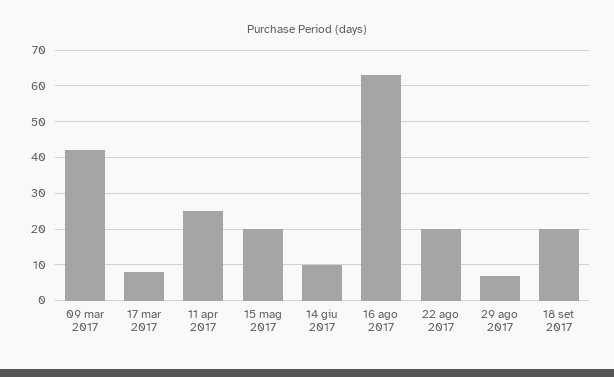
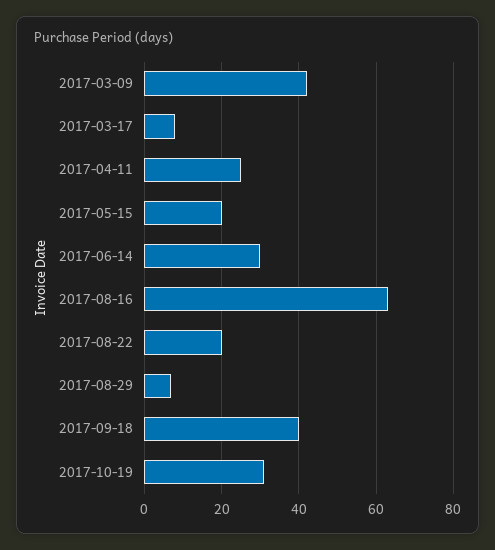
14 giu 2017: 10 -> 30
18 set 2017: 20 -> 40
2017-10-19: none -> 30

